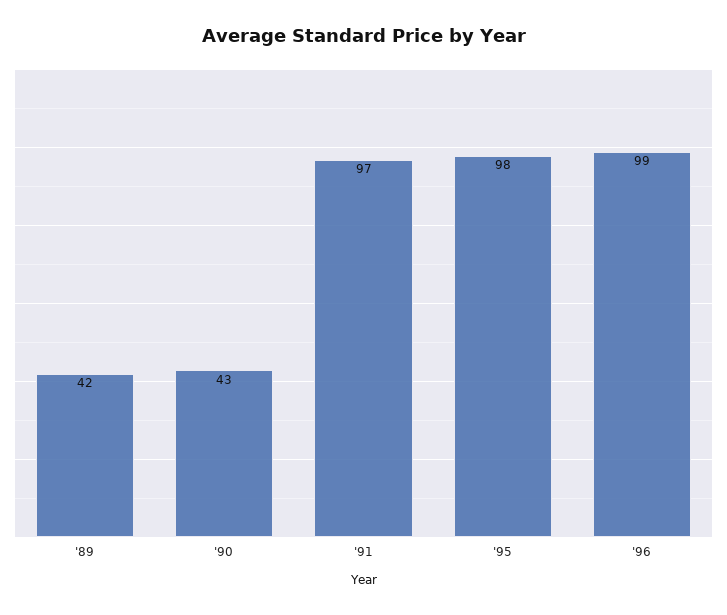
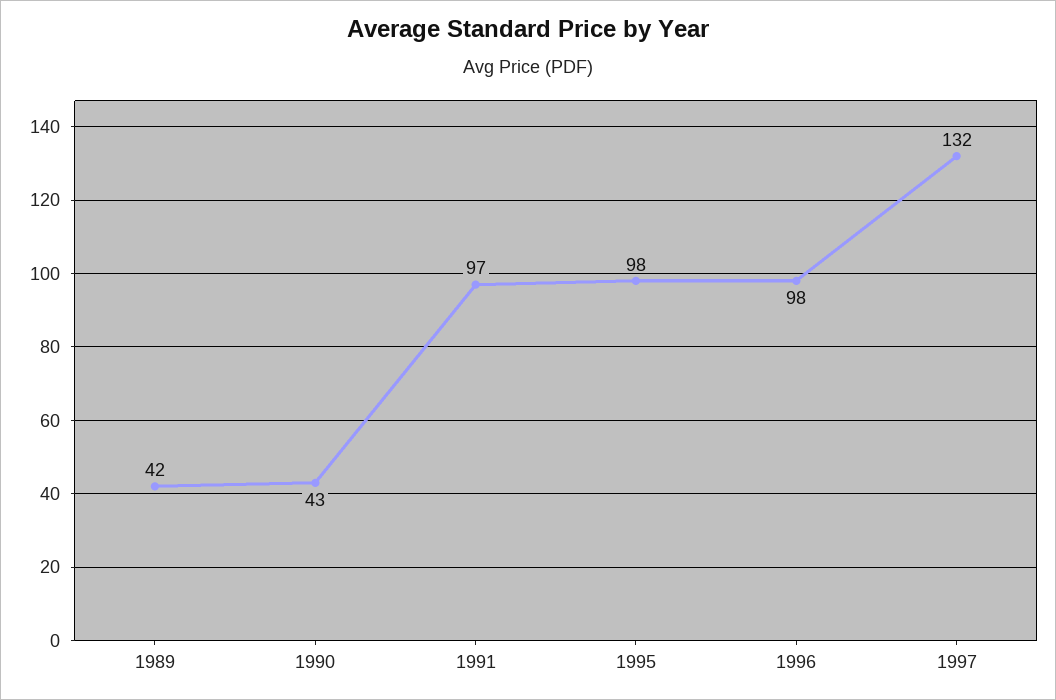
'96: 99 -> 98
1997: none -> 132

